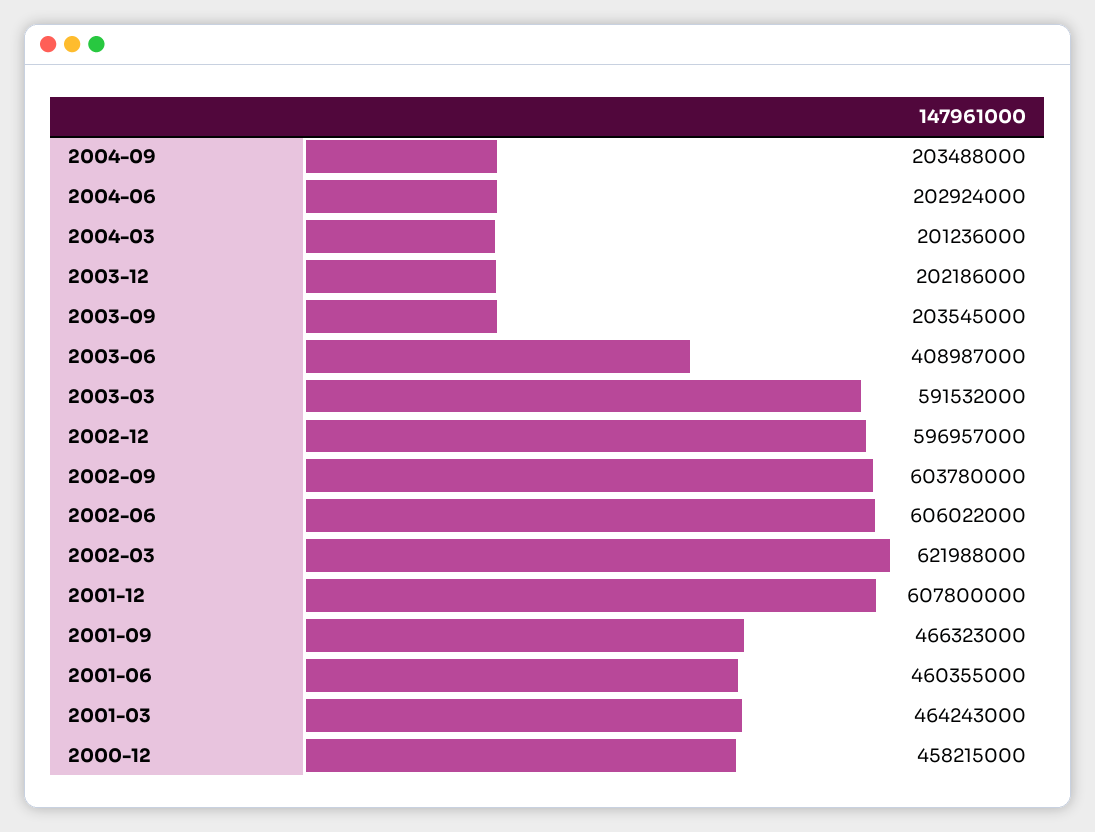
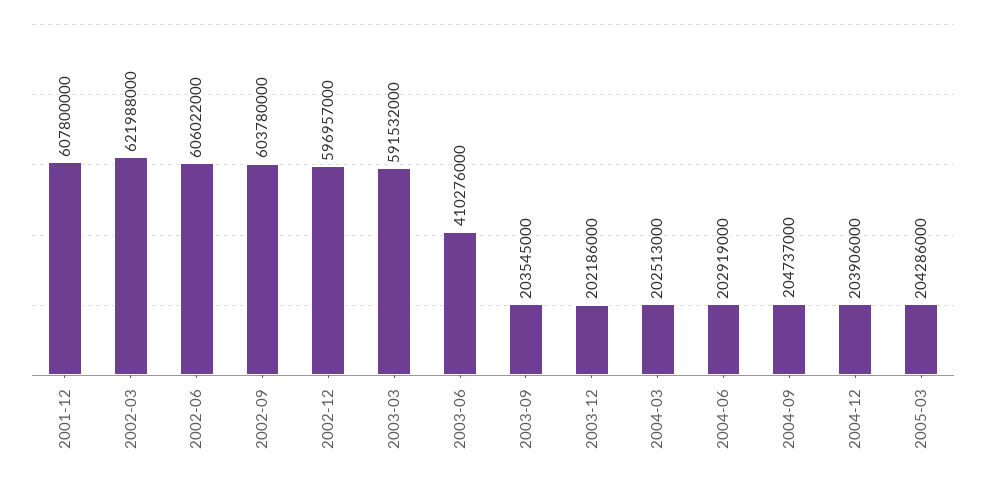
2004-09: 203488000 -> 204737000
2004-06: 202924000 -> 202919000
2004-03: 201236000 -> 202513000
2003-06: 408987000 -> 410276000
2001-09: 466323000 -> none
2001-06: 460355000 -> none
2001-03: 464243000 -> none
2000-12: 458215000 -> none
2004-12: none -> 203906000
2005-03: none -> 204286000

